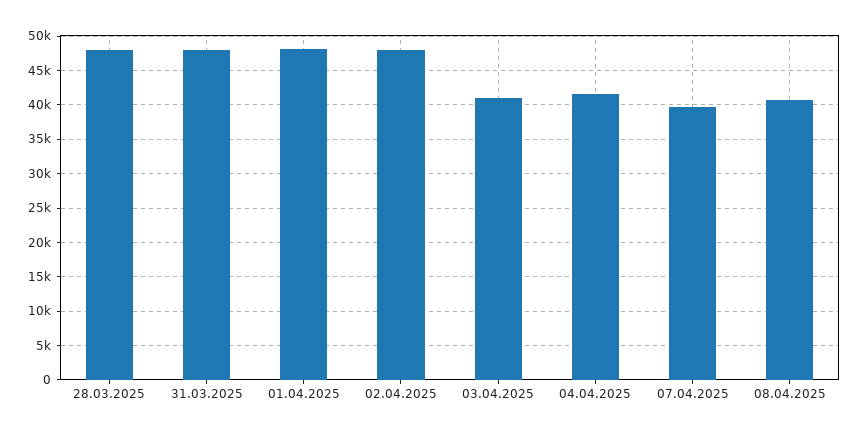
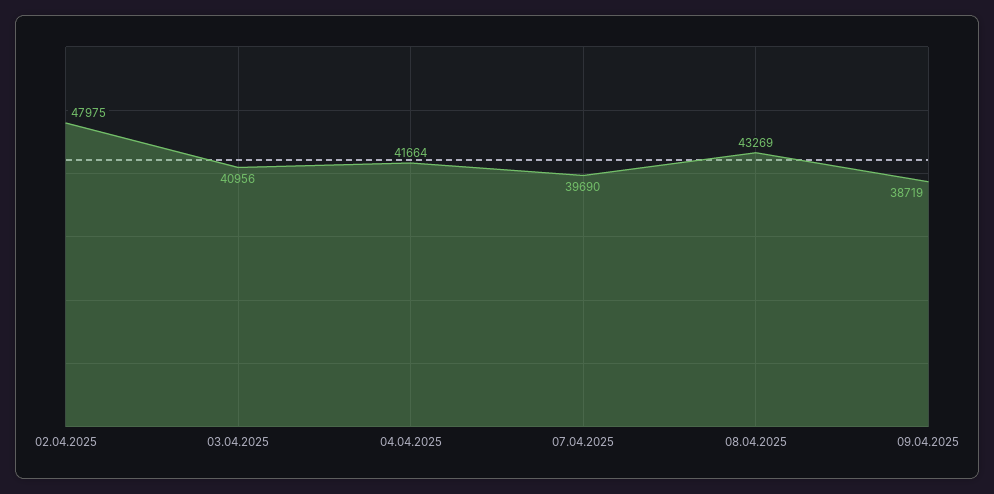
28.03.2025: 48000 -> none
31.03.2025: 48000 -> none
01.04.2025: 48000 -> none
08.04.2025: 41000 -> 43269
09.04.2025: none -> 38719

